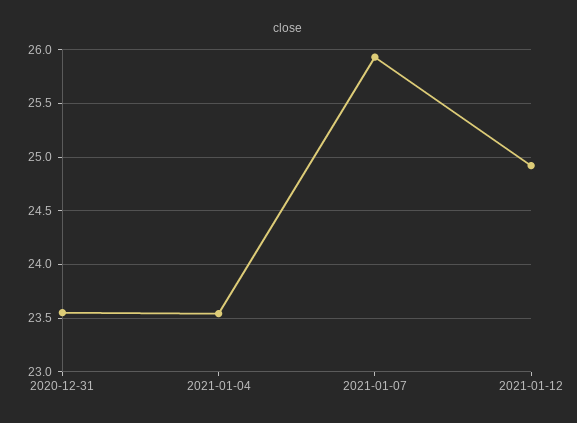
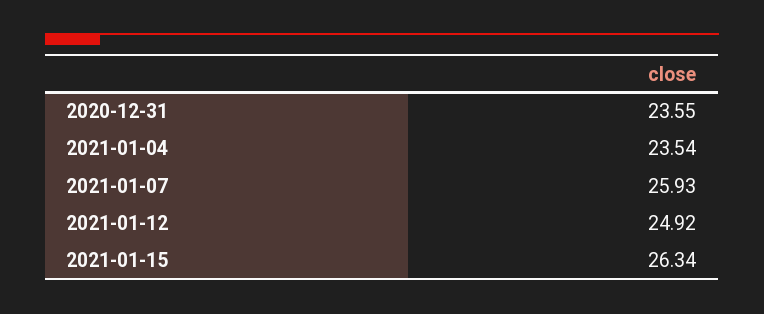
2021-01-15: none -> 26.34

